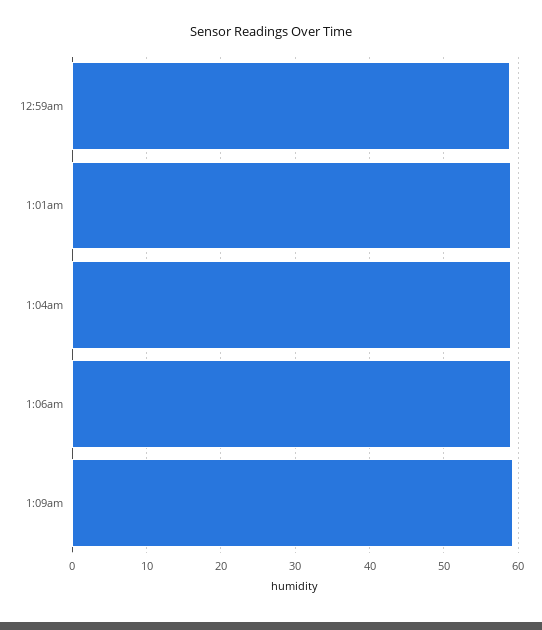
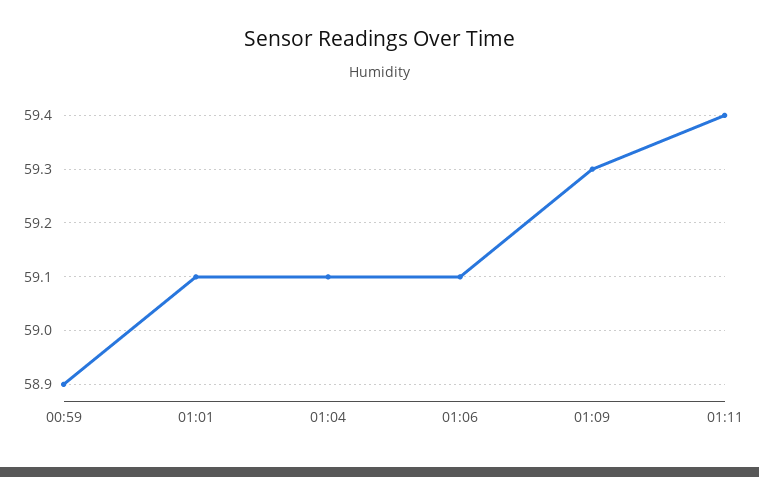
01:11: none -> 59.4

